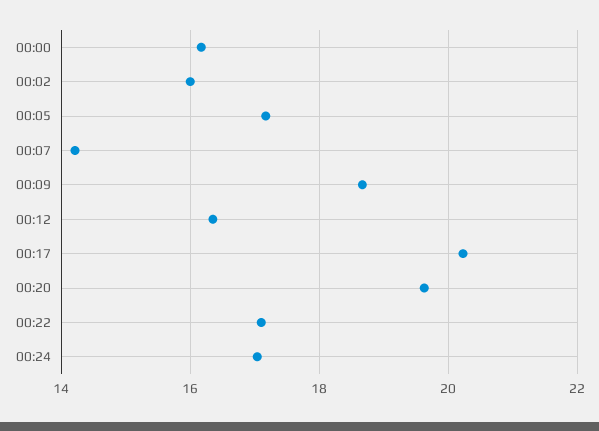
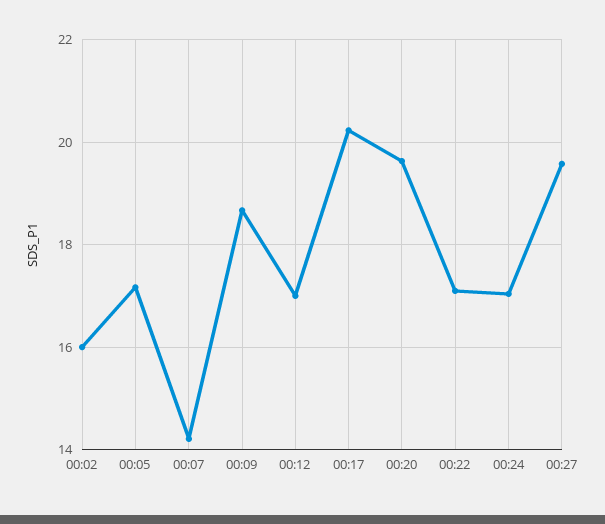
00:00: 16.2 -> none
00:12: 16.4 -> 17
00:27: none -> 19.6

